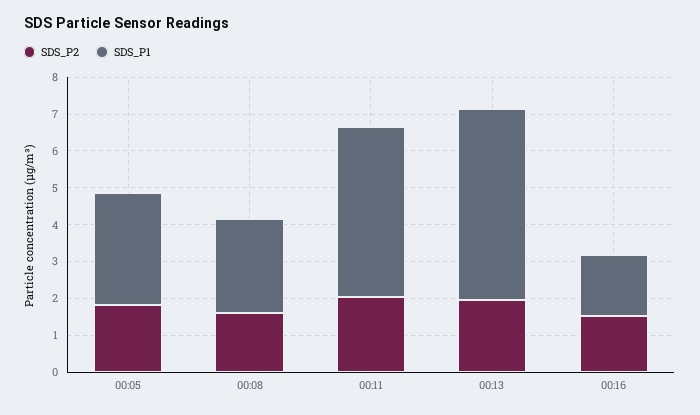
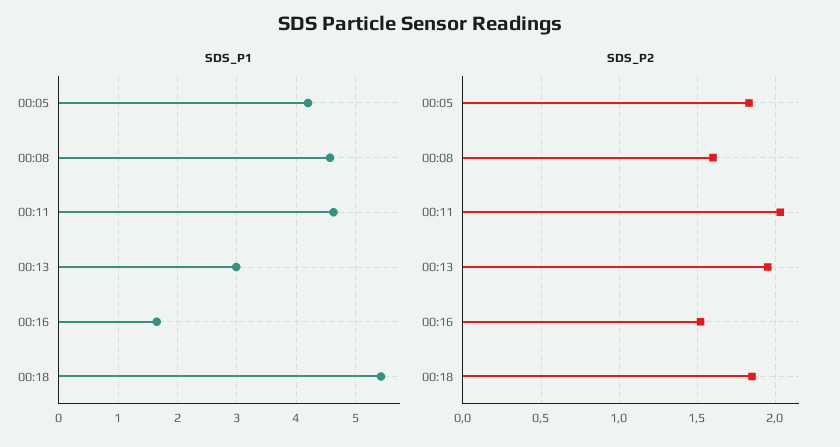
SDS_P1, 00:05: 3 -> 4.2
SDS_P1, 00:08: 2.5 -> 4.6
SDS_P1, 00:13: 5.25 -> 3
SDS_P1, 00:18: none -> 5.4
SDS_P2, 00:18: none -> 1.85

